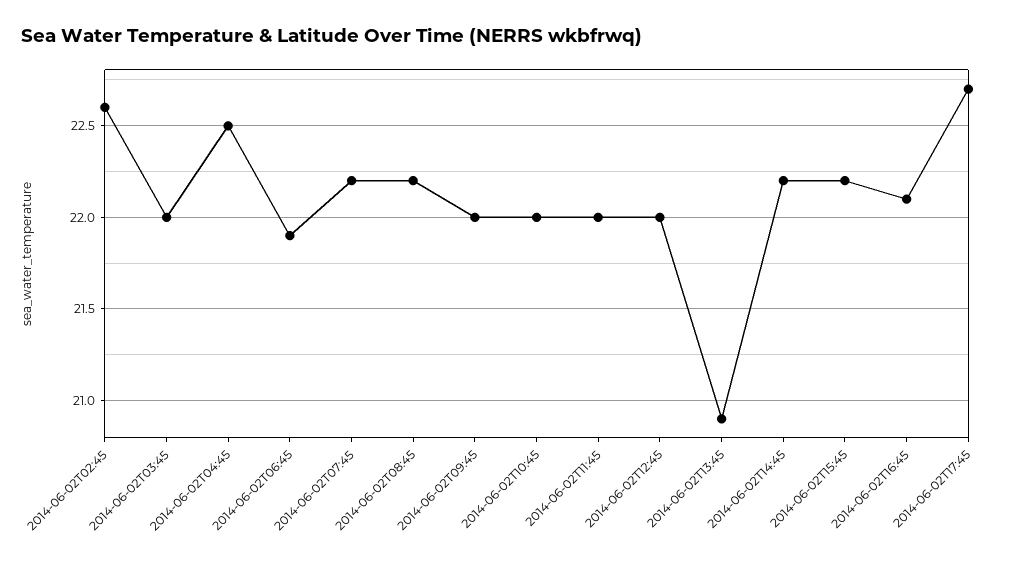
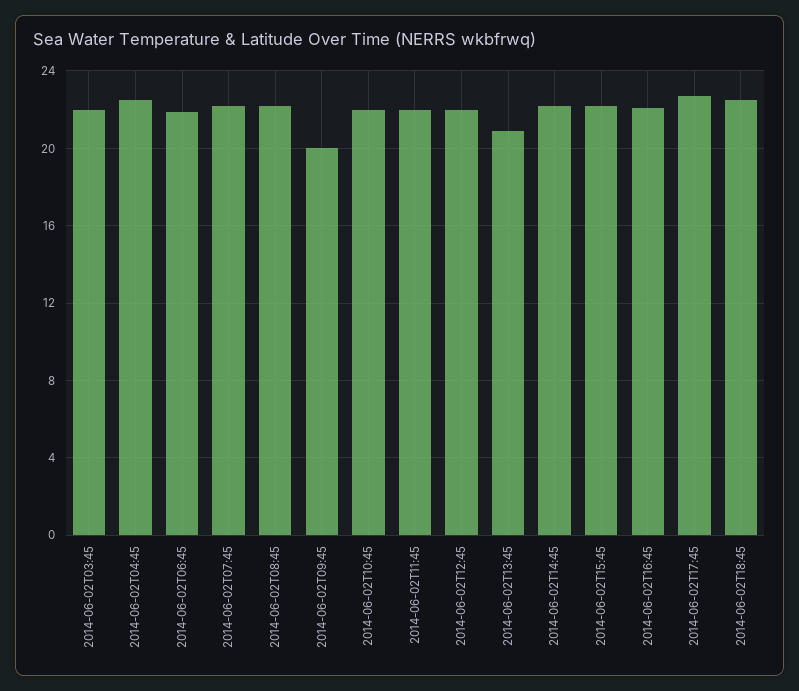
2014-06-02T02:45: 22.6 -> none
2014-06-02T09:45: 22 -> 20
2014-06-02T18:45: none -> 22.5

